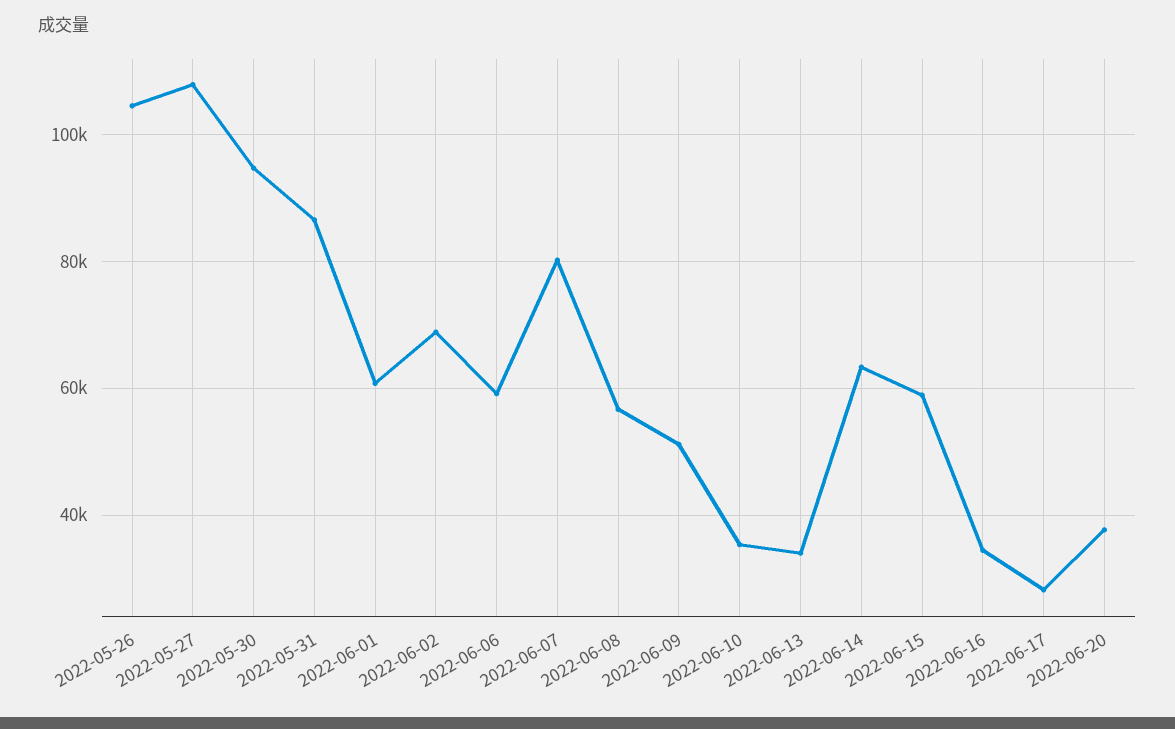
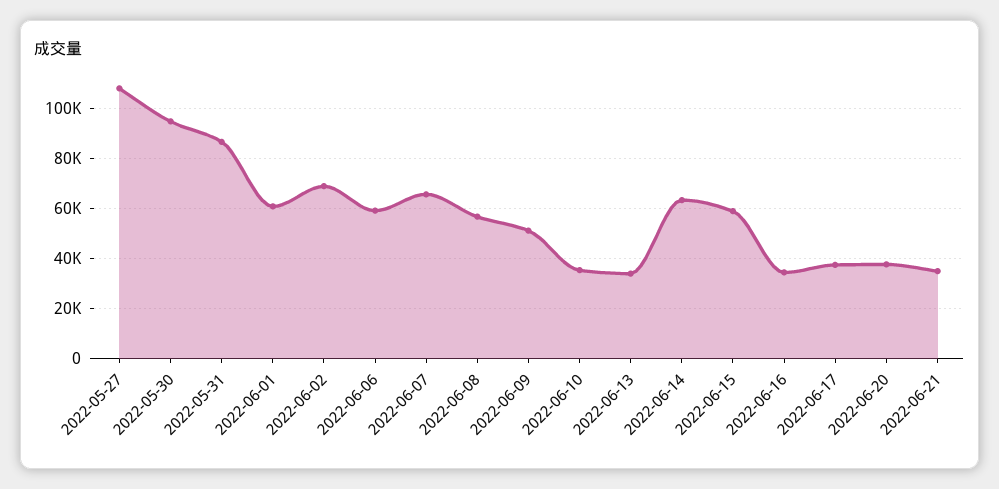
2022-05-26: 104000 -> none
2022-06-07: 80000 -> 65000
2022-06-17: 28000 -> 37500
2022-06-21: none -> 35000

